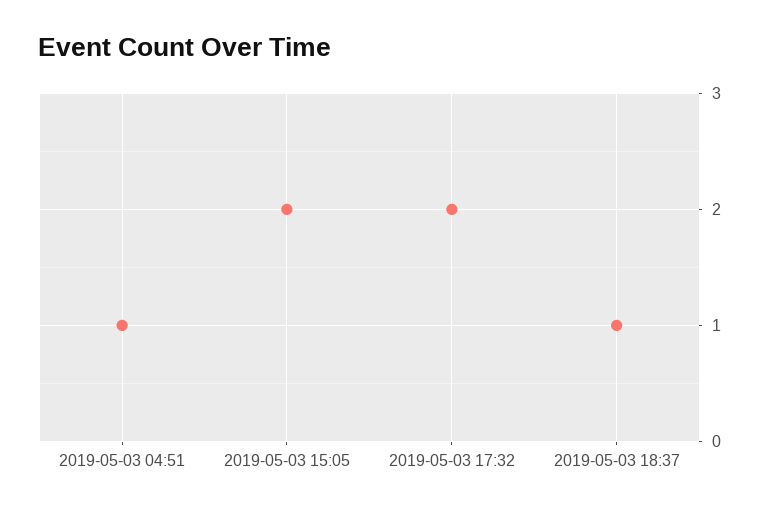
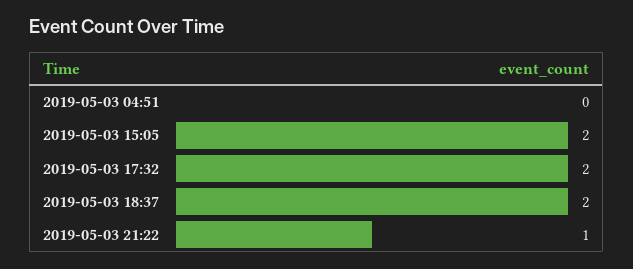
2019-05-03 04:51: 1 -> 0
2019-05-03 18:37: 1 -> 2
2019-05-03 21:22: none -> 1

